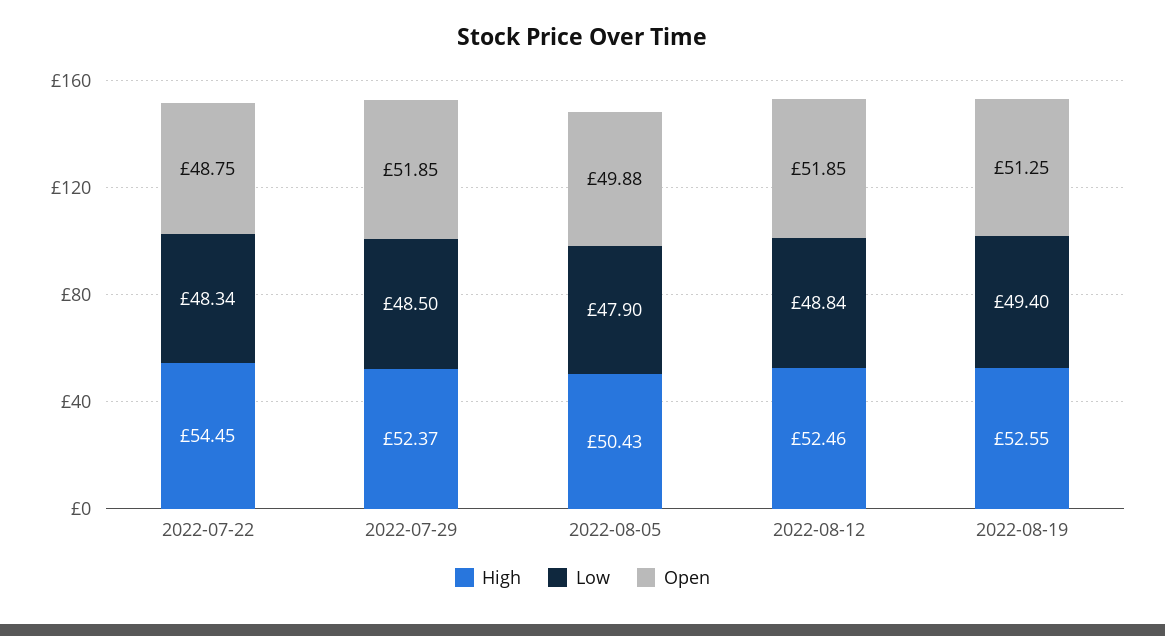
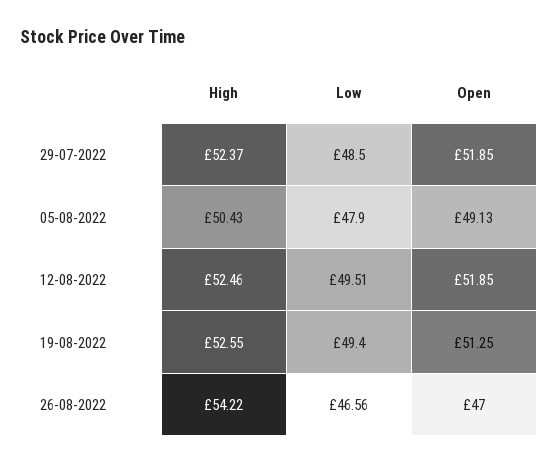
High, 2022-07-22: 54.45 -> none
Low, 2022-07-22: 48.34 -> none
Open, 2022-07-22: 48.75 -> none
Open, 2022-08-05: 49.88 -> 49.13
Low, 2022-08-12: 48.84 -> 49.51
High, 26-08-2022: none -> 54.22
Low, 26-08-2022: none -> 46.56
Open, 26-08-2022: none -> 47

